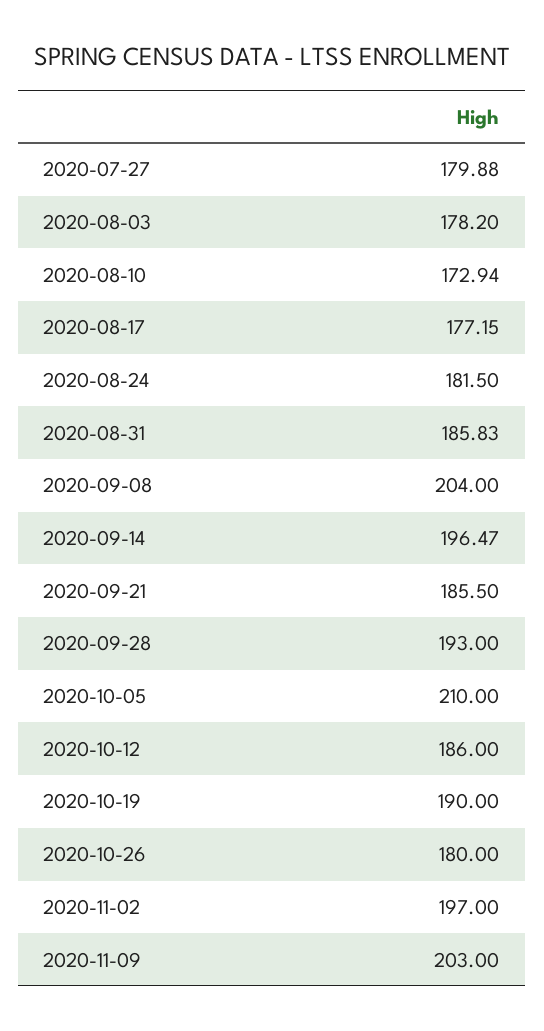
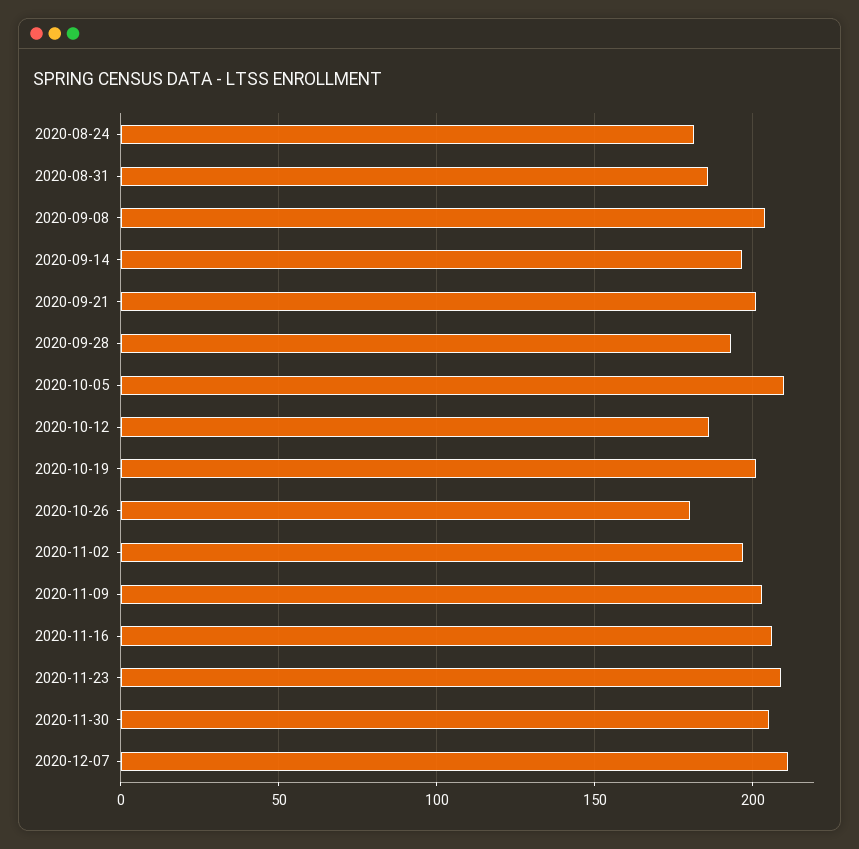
2020-07-27: 179.88 -> none
2020-08-03: 178.2 -> none
2020-08-10: 172.94 -> none
2020-08-17: 177.15 -> none
2020-09-21: 185.5 -> 200
2020-10-19: 190 -> 200
2020-11-16: none -> 205
2020-11-23: none -> 210
2020-11-30: none -> 205
2020-12-07: none -> 210

